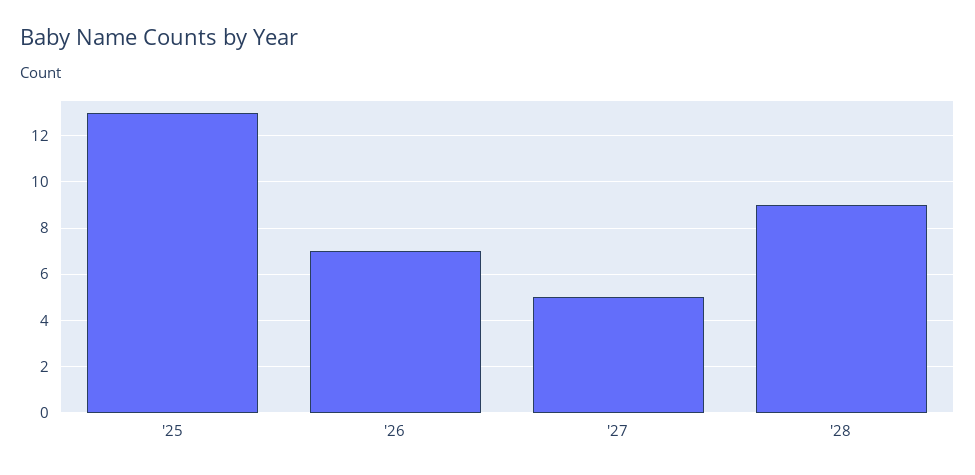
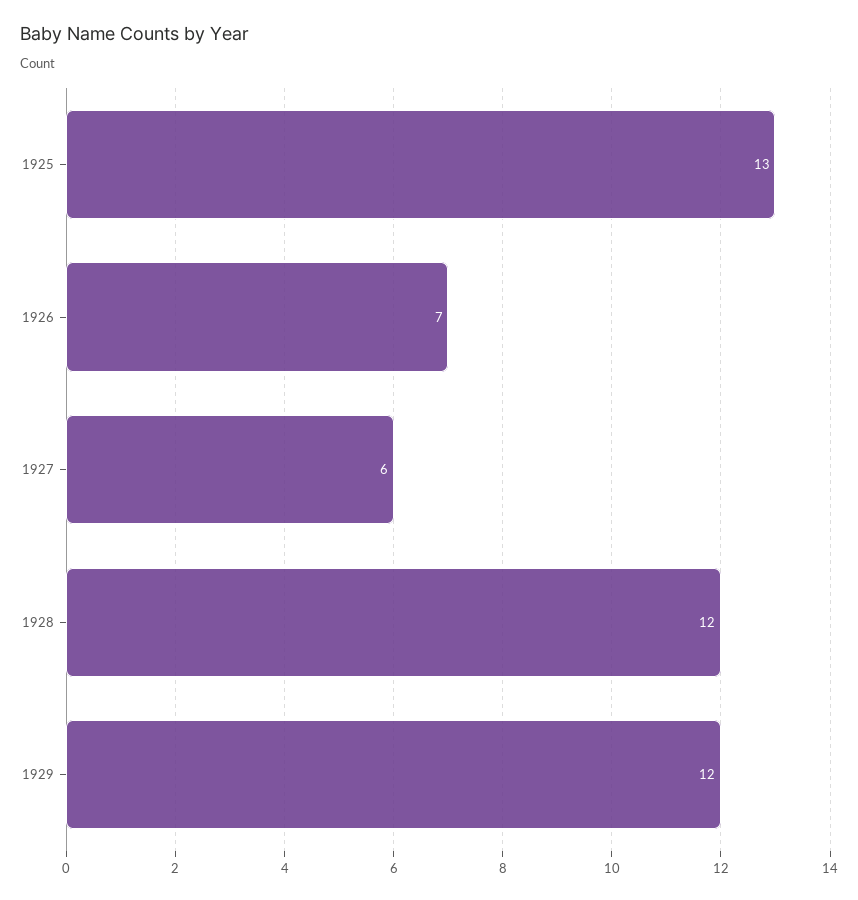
'27: 5 -> 6
'28: 9 -> 12
1929: none -> 12

